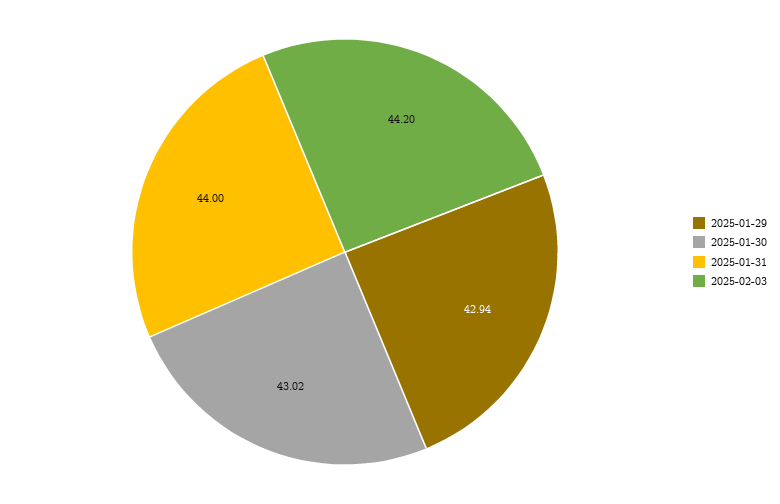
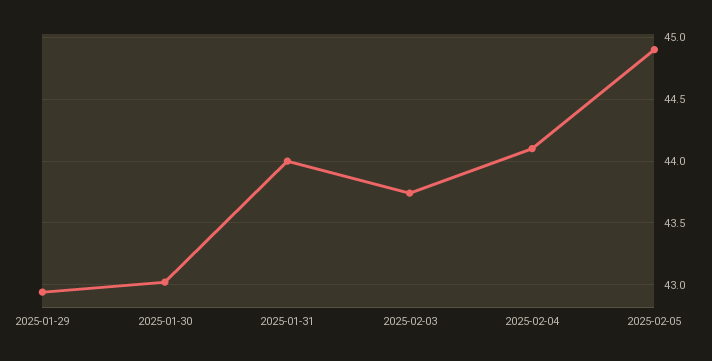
2025-02-03: 44.2 -> 43.75
2025-02-04: none -> 44.1
2025-02-05: none -> 44.9

